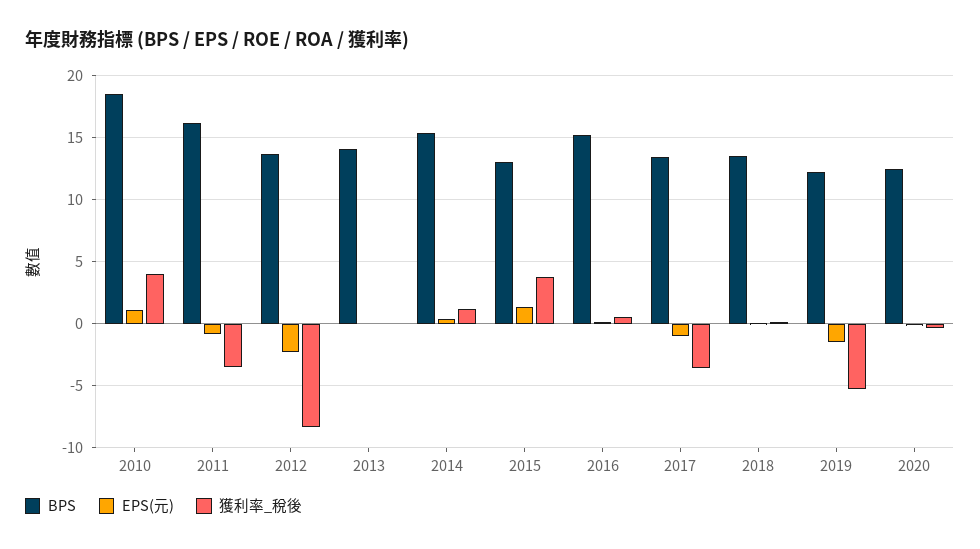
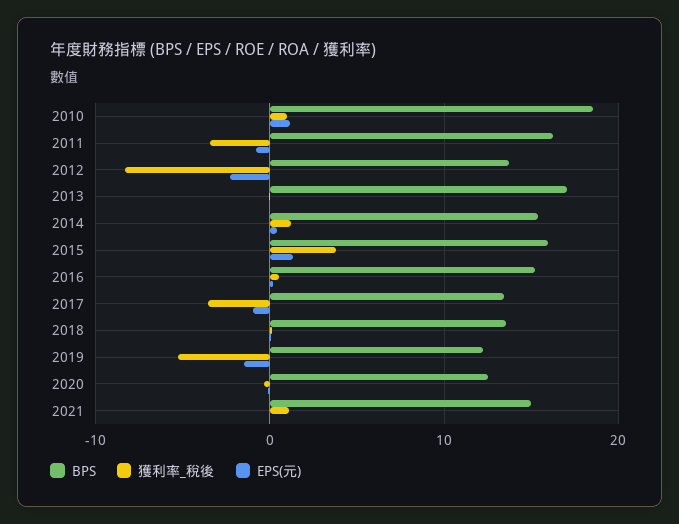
獲利率_稅後, 2010: 4 -> 1
BPS, 2013: 14 -> 17
BPS, 2015: 13 -> 16
BPS, 2021: none -> 15
獲利率_稅後, 2021: none -> 1
EPS(元), 2021: none -> 0

